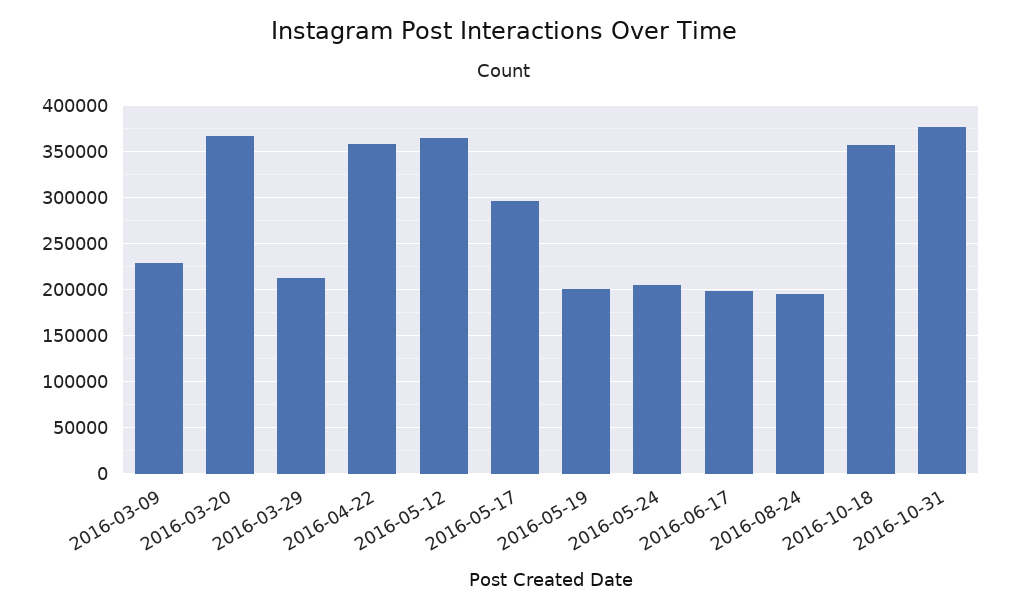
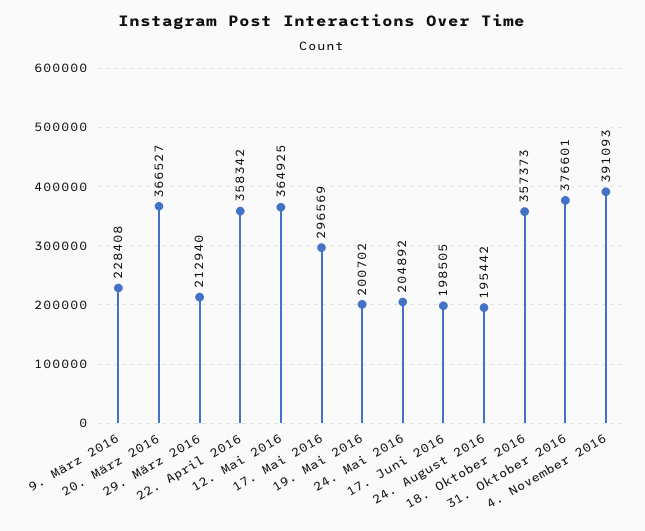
4. November 2016: none -> 391093

